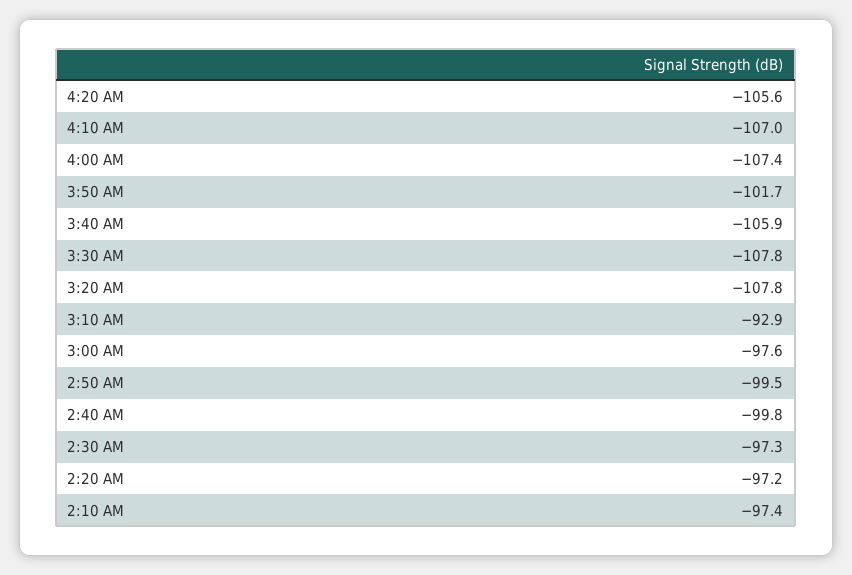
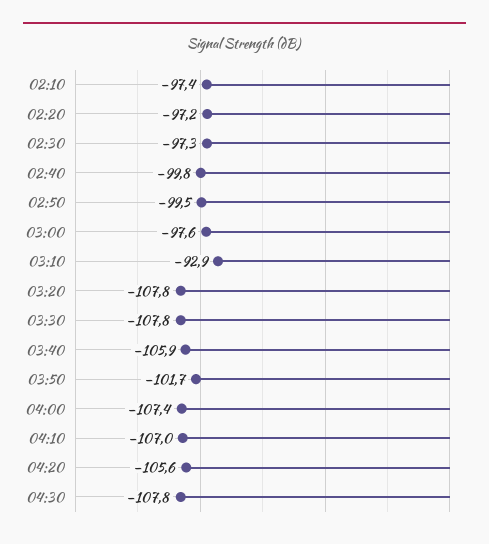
04:30: none -> -107.8

